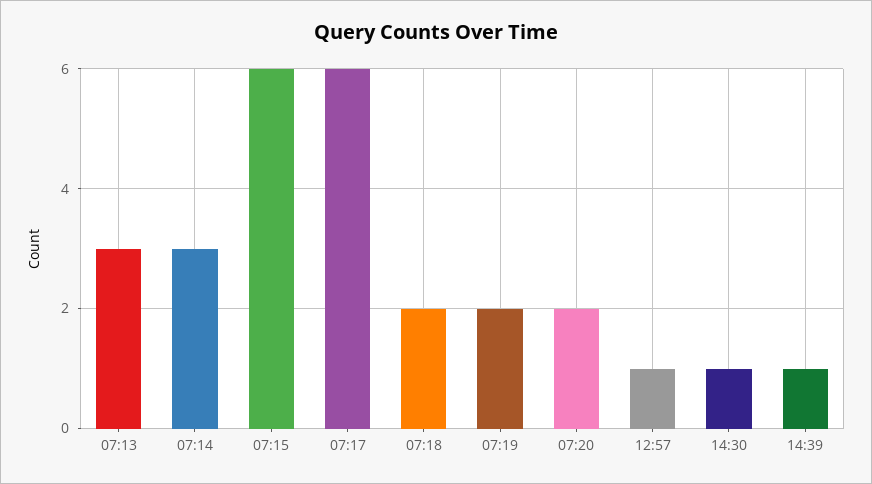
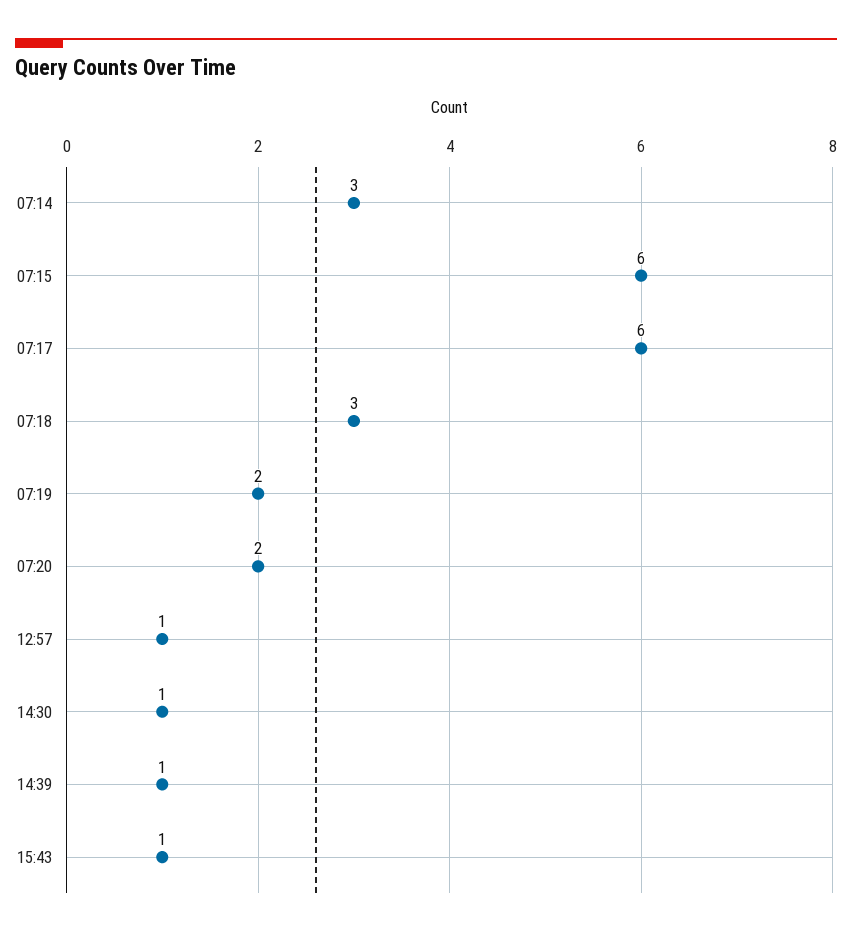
07:13: 3 -> none
07:18: 2 -> 3
15:43: none -> 1

